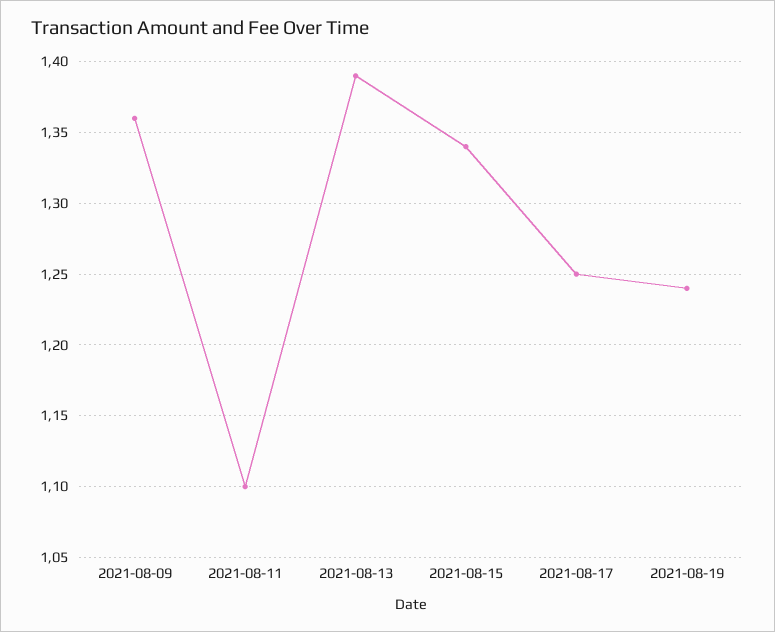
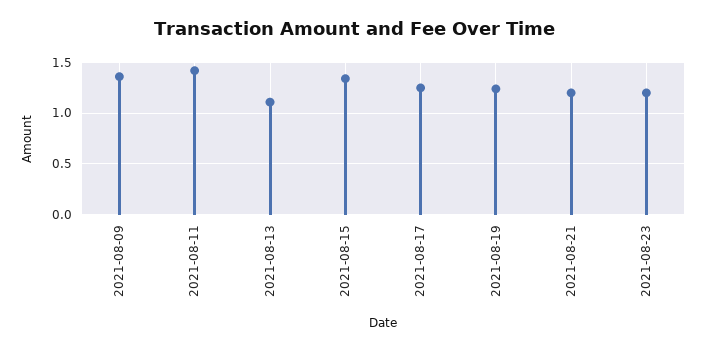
2021-08-11: 1.1 -> 1.4
2021-08-13: 1.39 -> 1.1
2021-08-21: none -> 1.2
2021-08-23: none -> 1.2

